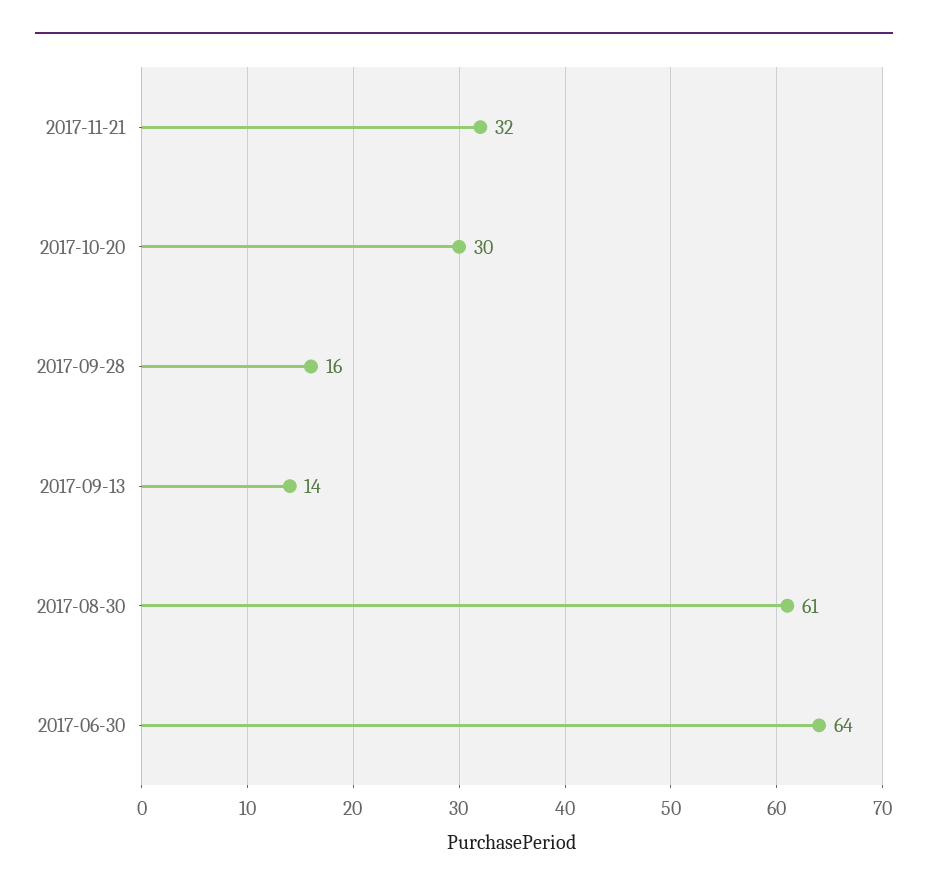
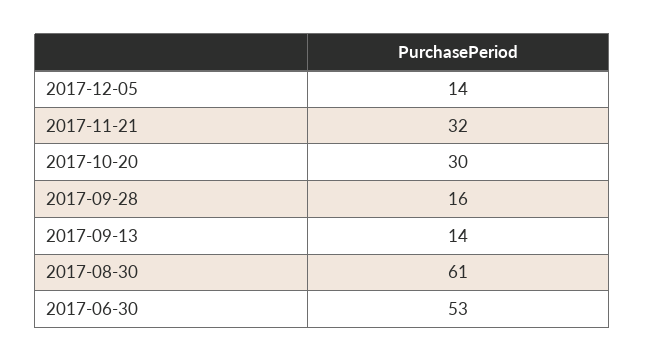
2017-06-30: 64 -> 53
2017-12-05: none -> 14

